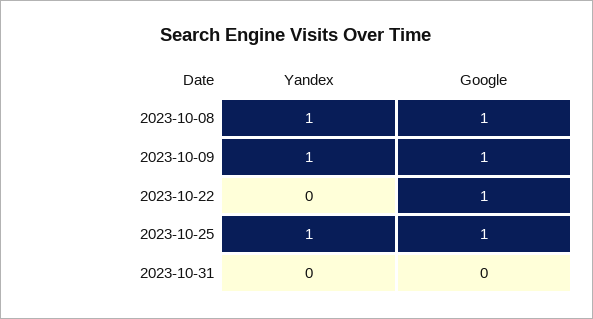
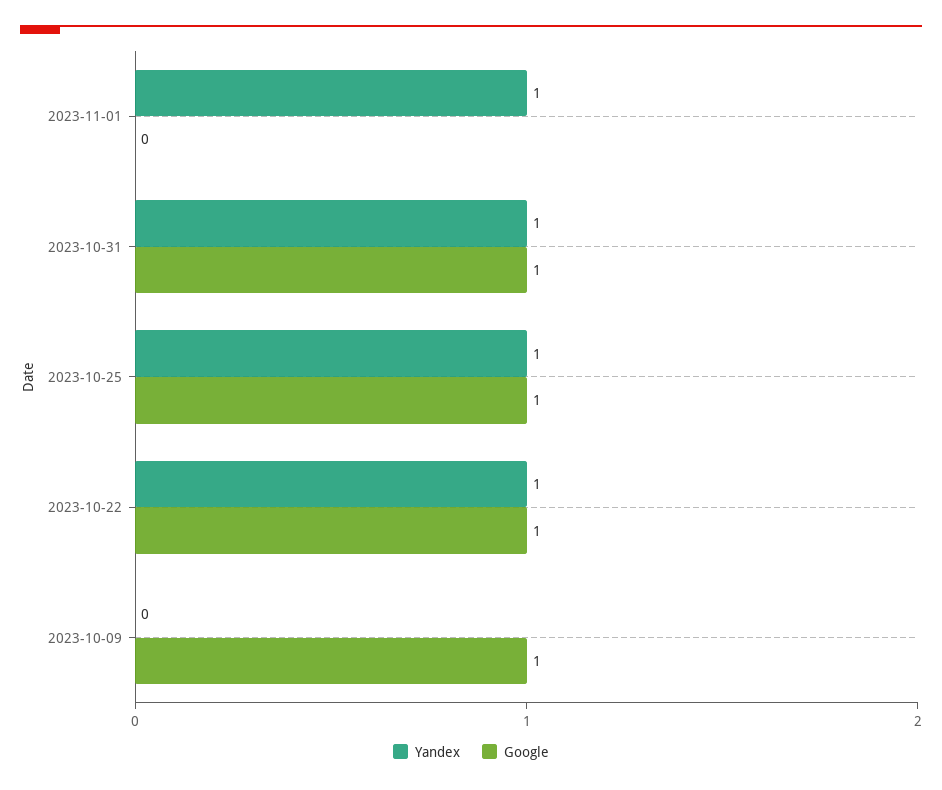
Yandex, 2023-10-08: 1 -> none
Google, 2023-10-08: 1 -> none
Yandex, 2023-10-09: 1 -> 0
Yandex, 2023-10-22: 0 -> 1
Yandex, 2023-10-31: 0 -> 1
Google, 2023-10-31: 0 -> 1
Yandex, 2023-11-01: none -> 1
Google, 2023-11-01: none -> 0

